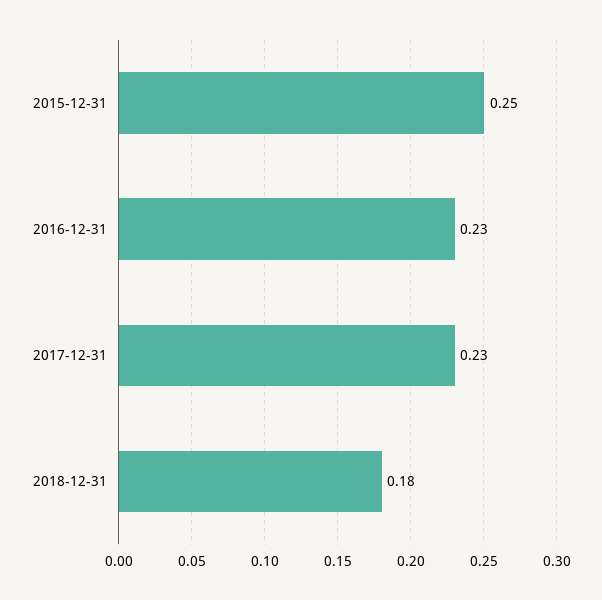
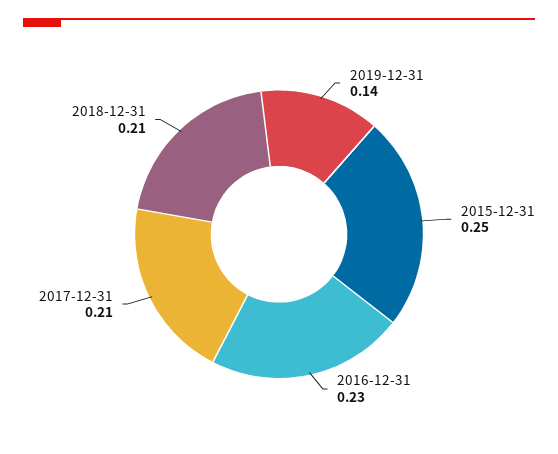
2017-12-31: 0.23 -> 0.21
2018-12-31: 0.18 -> 0.21
2019-12-31: none -> 0.14

